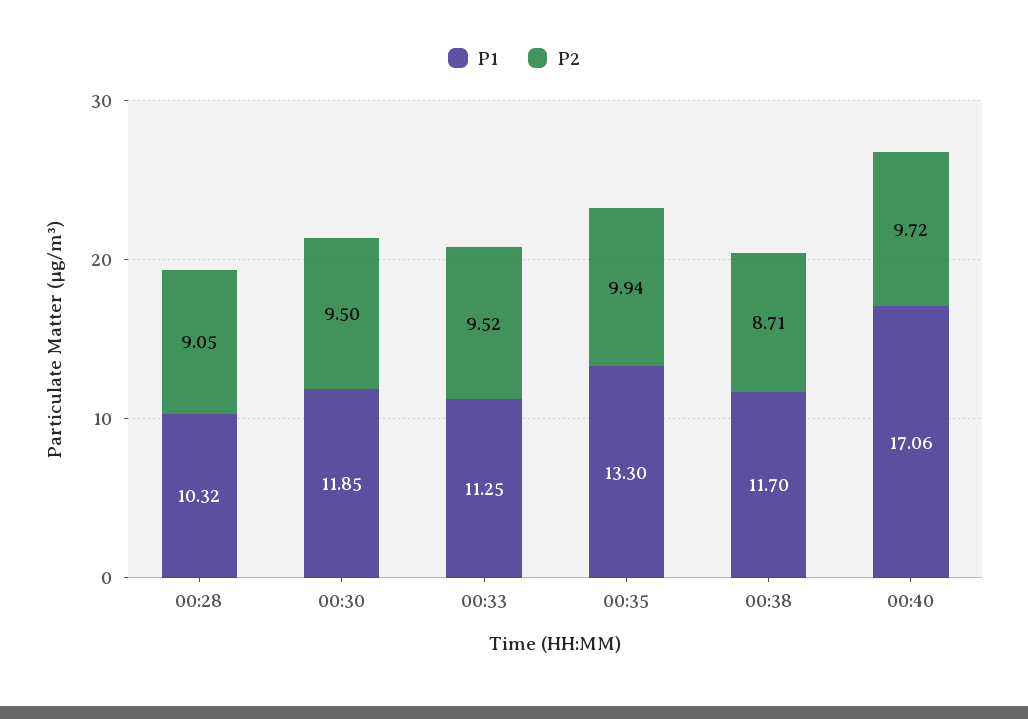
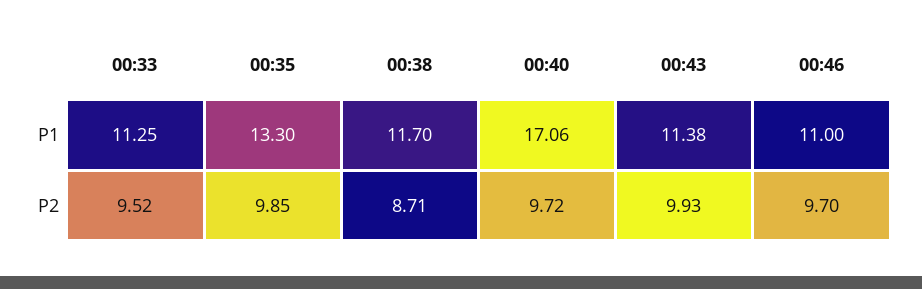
P1, 00:28: 10.32 -> none
P2, 00:28: 9.05 -> none
P1, 00:30: 11.85 -> none
P2, 00:30: 9.5 -> none
P2, 00:35: 9.94 -> 9.85
P1, 00:43: none -> 11.38
P1, 00:46: none -> 11
P2, 00:43: none -> 9.93
P2, 00:46: none -> 9.7

